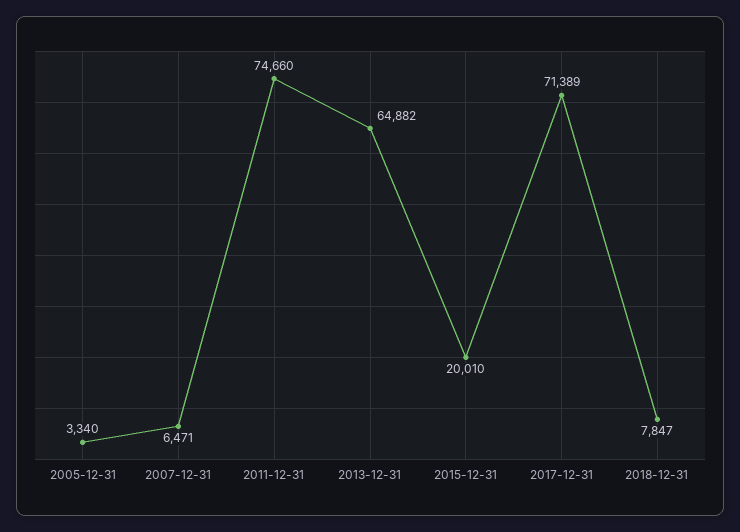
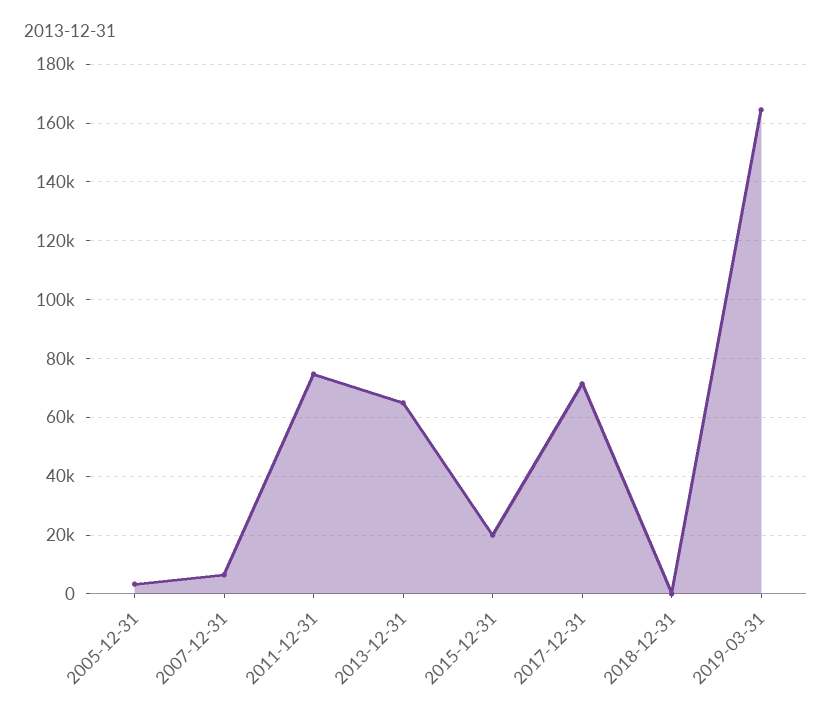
2018-12-31: 7847 -> 0
2019-03-31: none -> 165000

